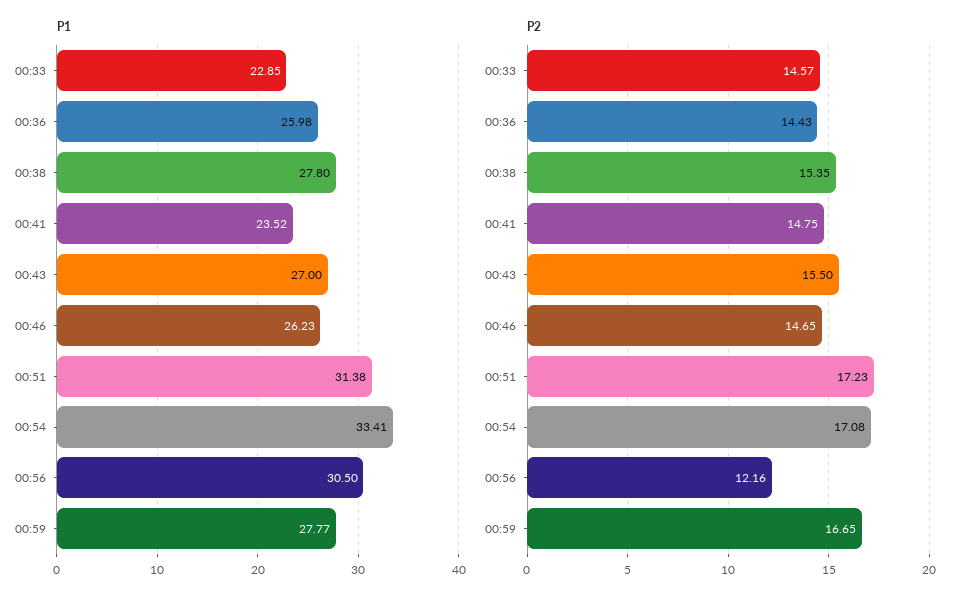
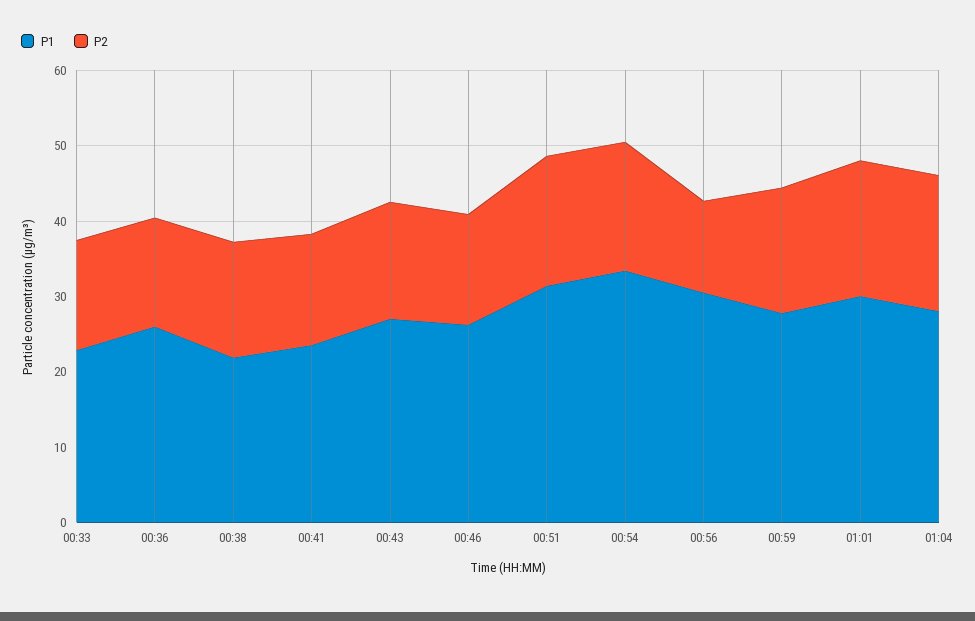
P1, 00:38: 27.8 -> 22
P1, 01:01: none -> 30
P2, 01:01: none -> 18
P1, 01:04: none -> 28
P2, 01:04: none -> 18

